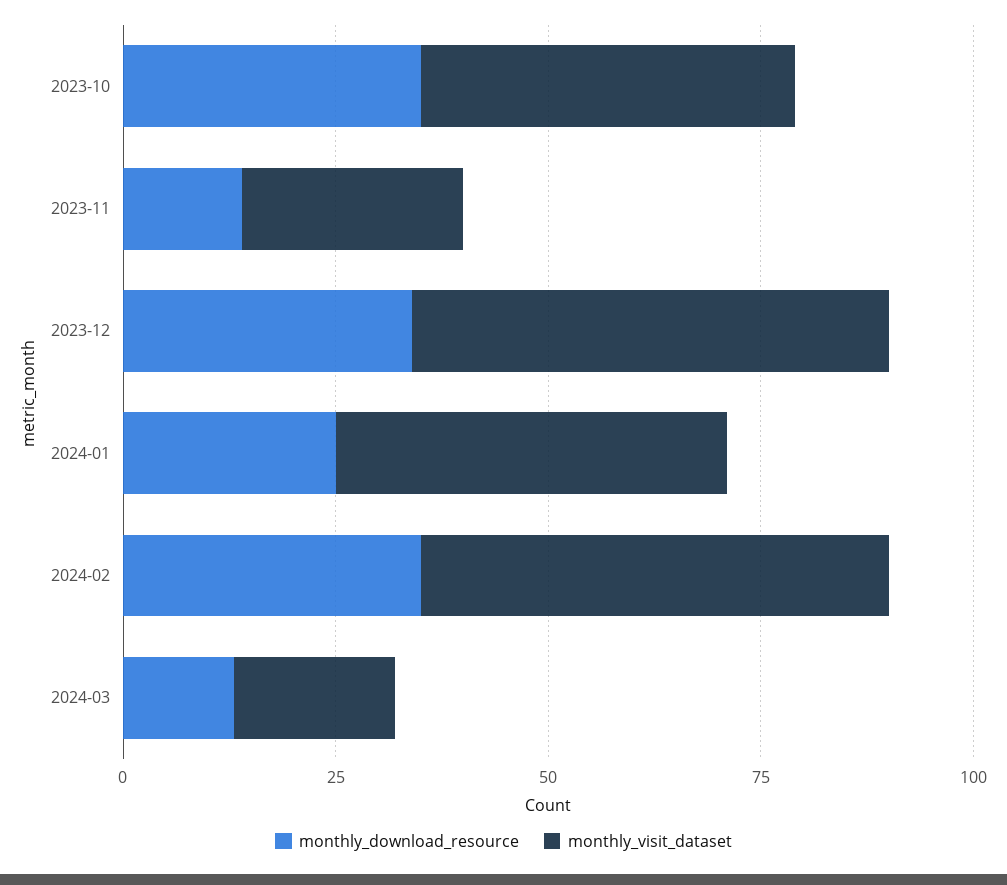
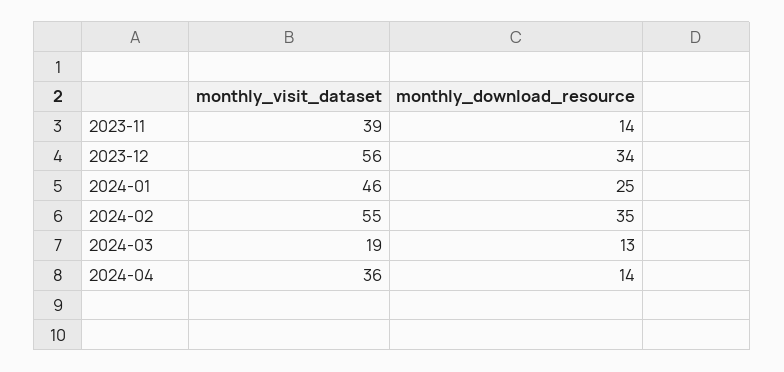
monthly_download_resource, 2023-10: 35 -> none
monthly_visit_dataset, 2023-10: 45 -> none
monthly_visit_dataset, 2023-11: 25 -> 39
monthly_visit_dataset, 2024-04: none -> 36
monthly_download_resource, 2024-04: none -> 14

